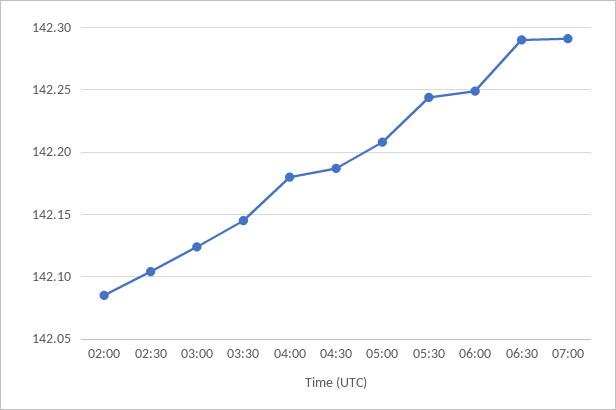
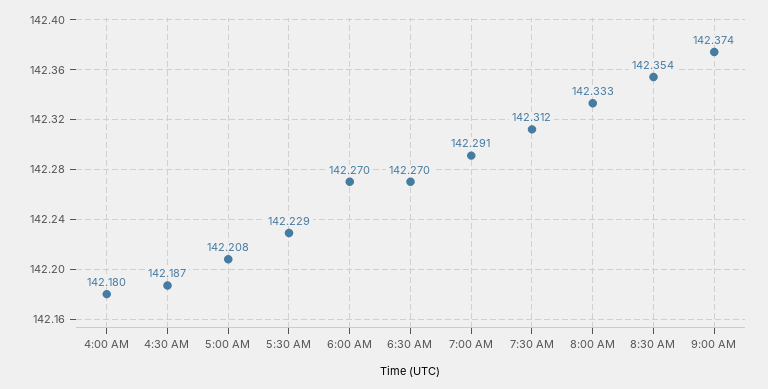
02:00: 142.085 -> none
02:30: 142.105 -> none
03:00: 142.125 -> none
03:30: 142.145 -> none
05:30: 142.245 -> 142.229
06:00: 142.25 -> 142.27
06:30: 142.29 -> 142.27
7:30 AM: none -> 142.312
8:00 AM: none -> 142.333
8:30 AM: none -> 142.354
9:00 AM: none -> 142.374

